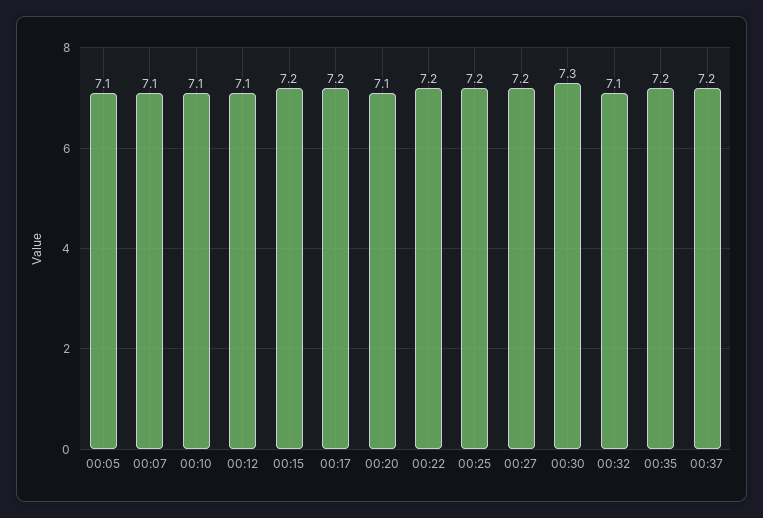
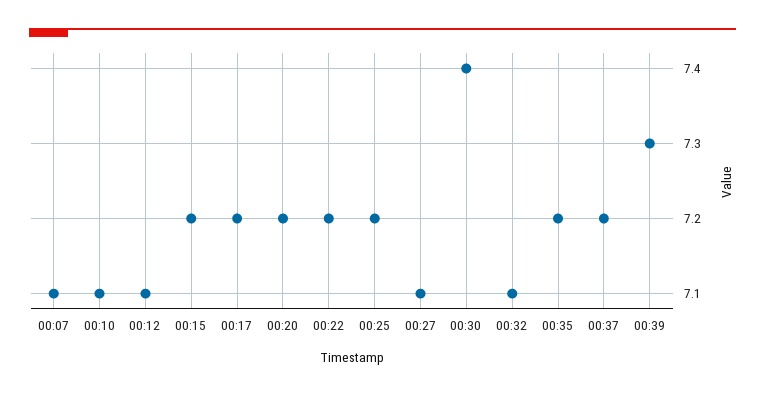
00:05: 7.1 -> none
00:20: 7.1 -> 7.2
00:27: 7.2 -> 7.1
00:30: 7.3 -> 7.4
00:39: none -> 7.3

